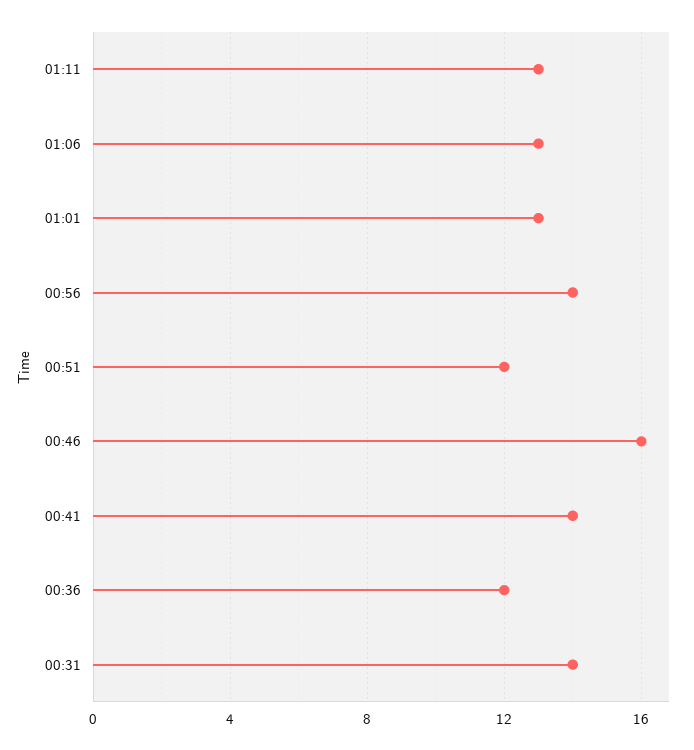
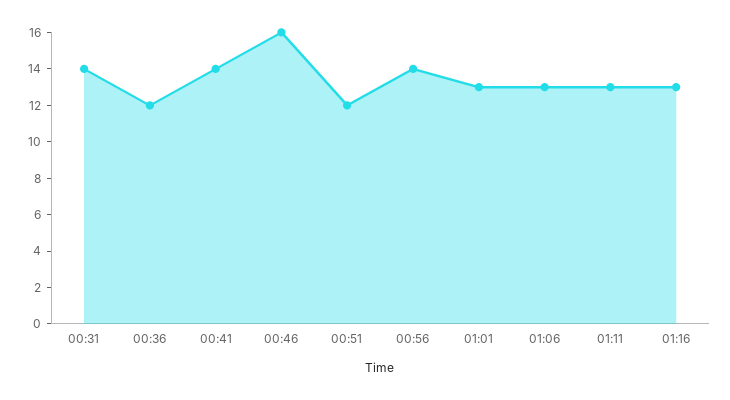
01:16: none -> 13

